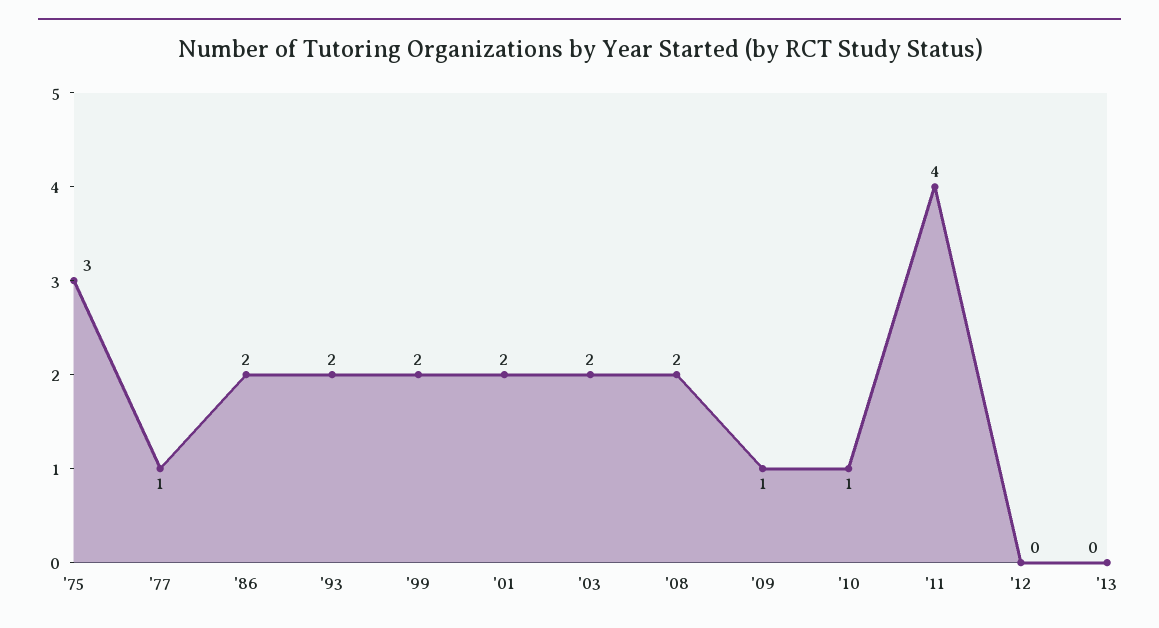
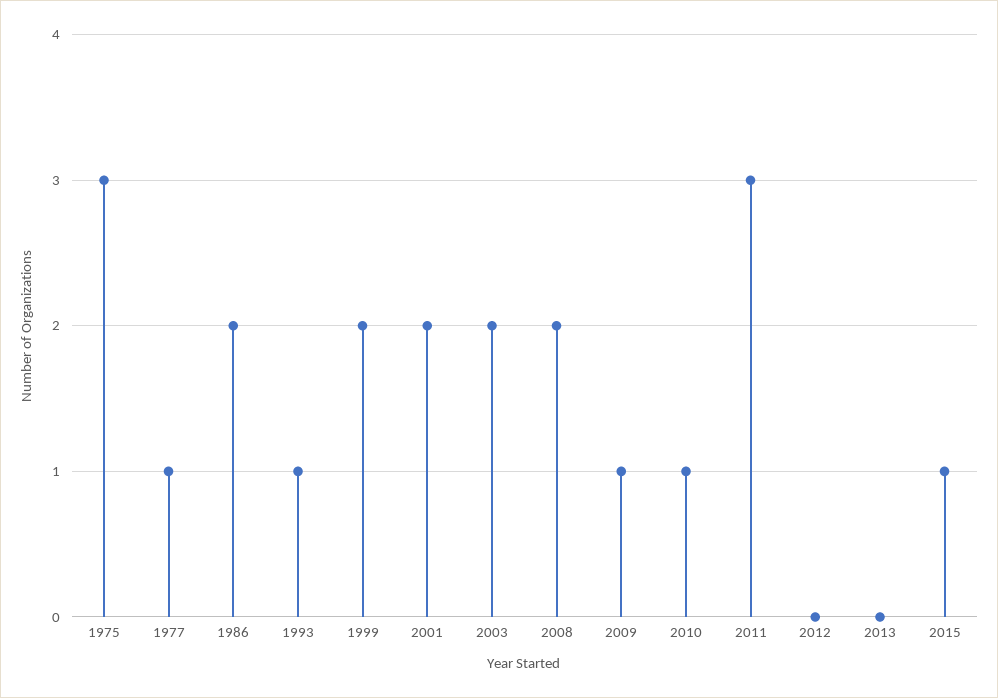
'93: 2 -> 1
'11: 4 -> 3
2015: none -> 1

